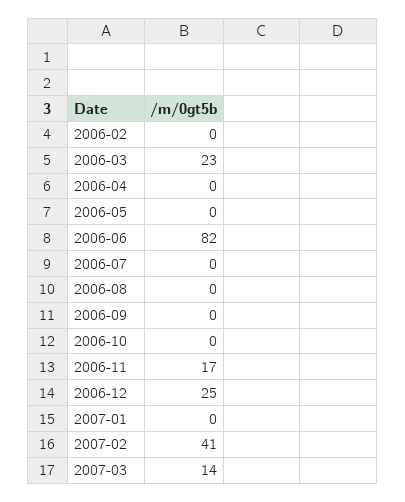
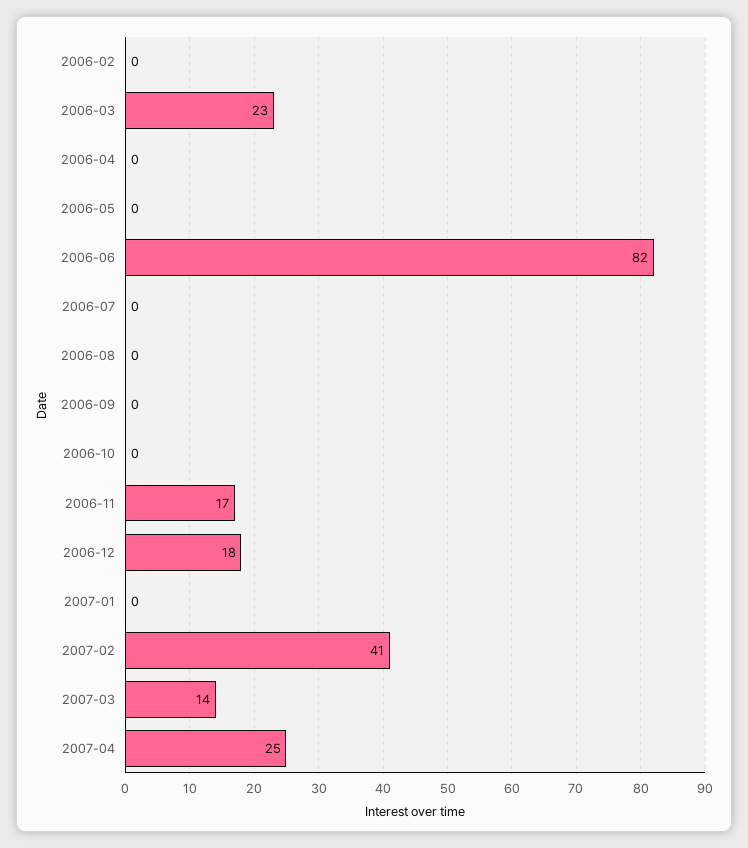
2006-12: 25 -> 18
2007-04: none -> 25

